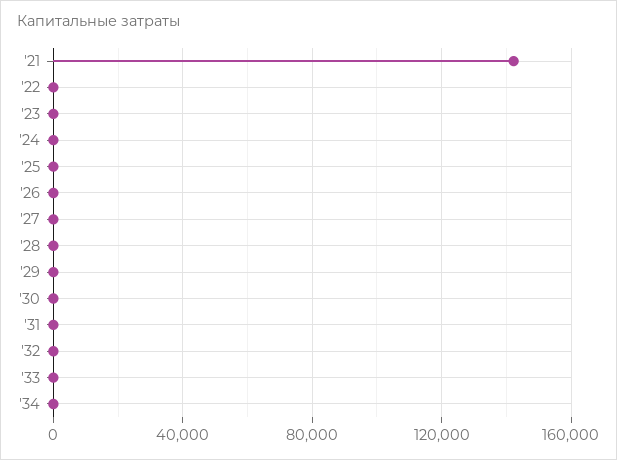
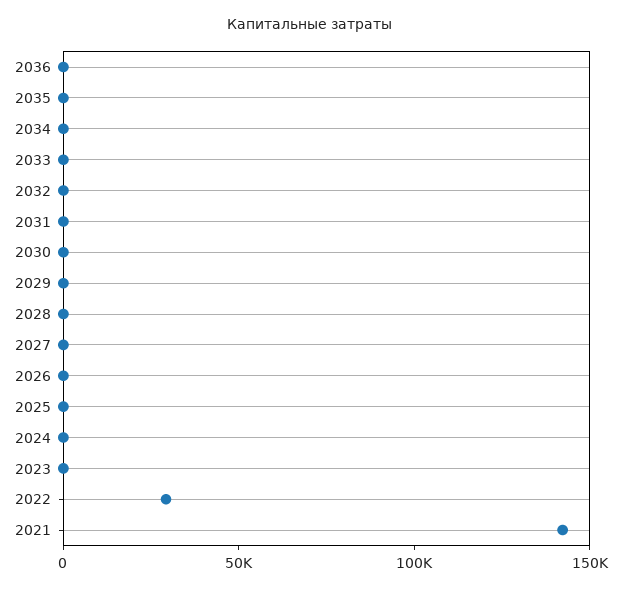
'22: 0 -> 30000
2036: none -> 0
2035: none -> 0

